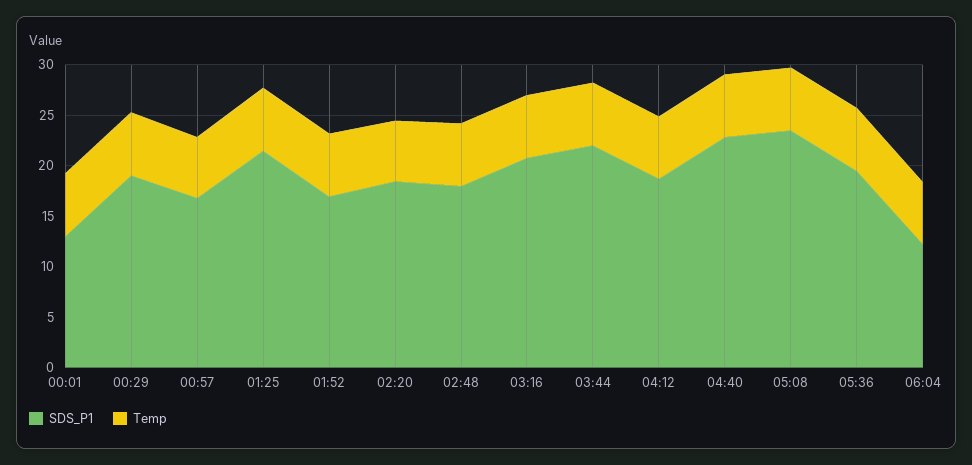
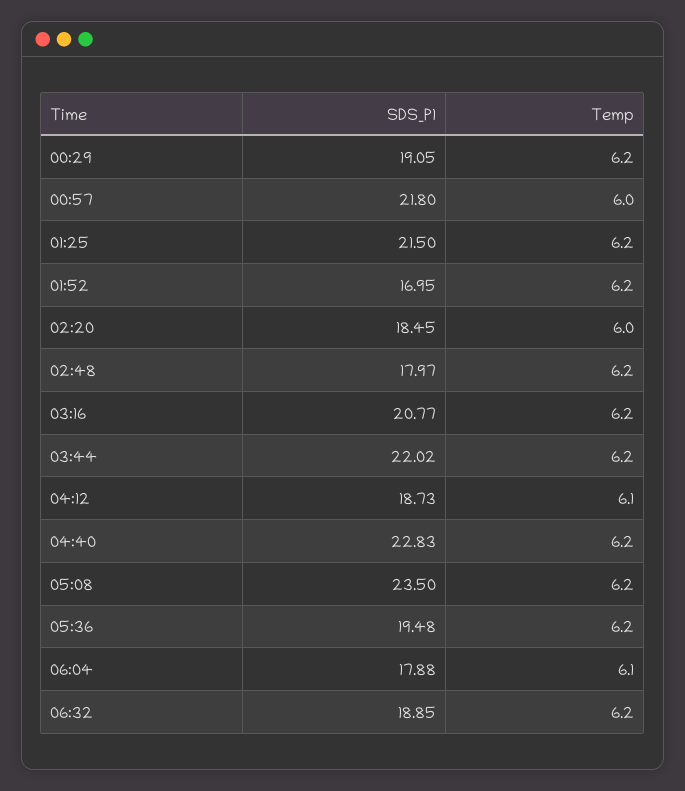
SDS_P1, 00:01: 13 -> none
Temp, 00:01: 6 -> none
SDS_P1, 00:57: 17 -> 21.8
SDS_P1, 06:04: 12 -> 17.88
SDS_P1, 06:32: none -> 18.85
Temp, 06:32: none -> 6.2

